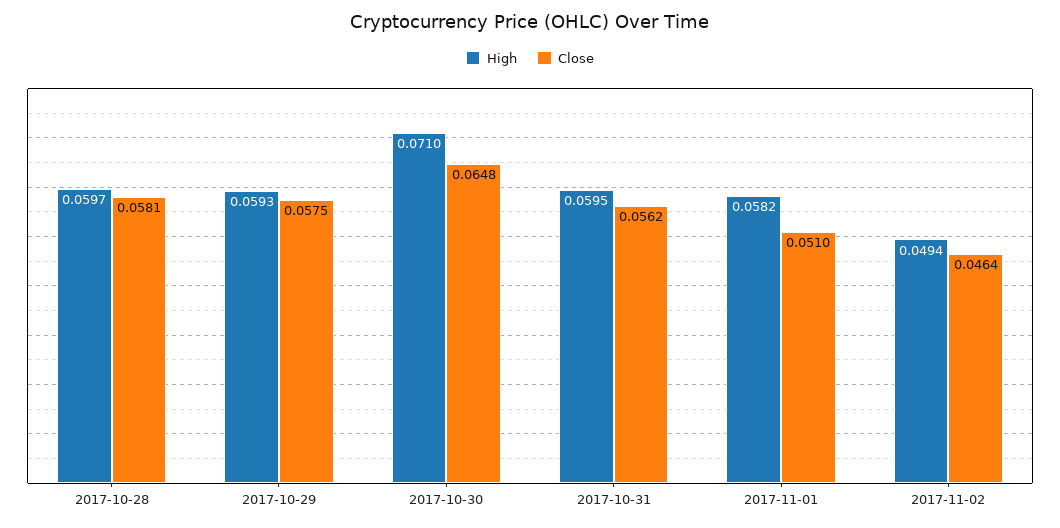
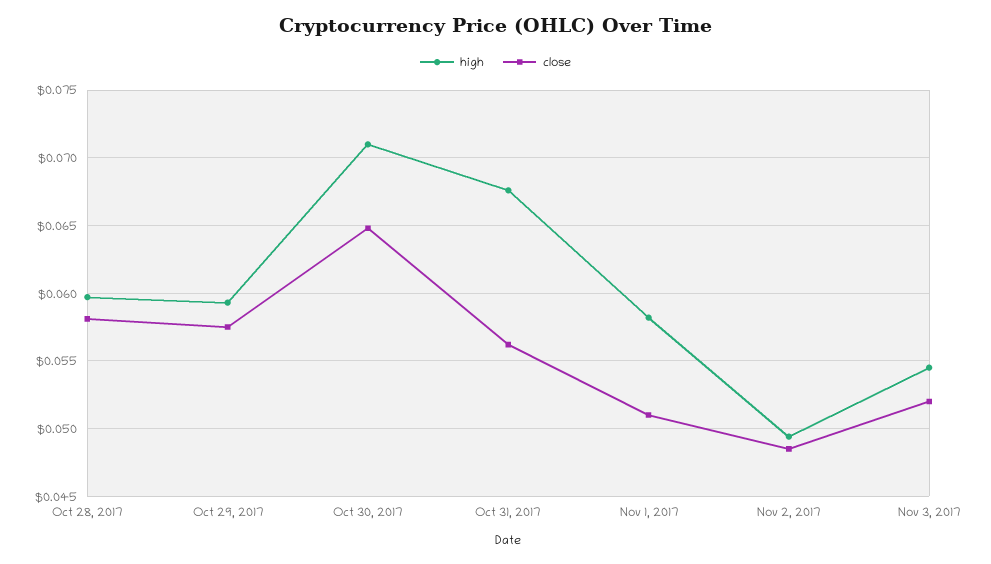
High, 2017-10-31: 0.0595 -> 0.0675
Close, 2017-11-02: 0.0464 -> 0.0485
High, Nov 3, 2017: none -> 0.0545
Close, Nov 3, 2017: none -> 0.052

